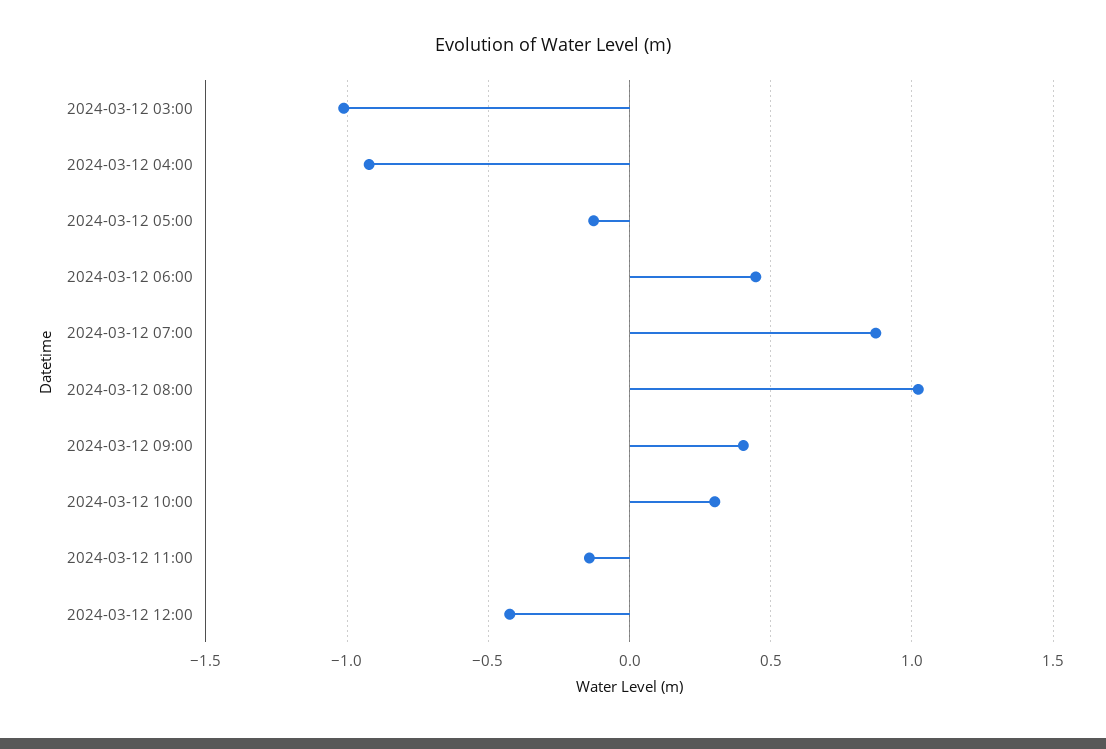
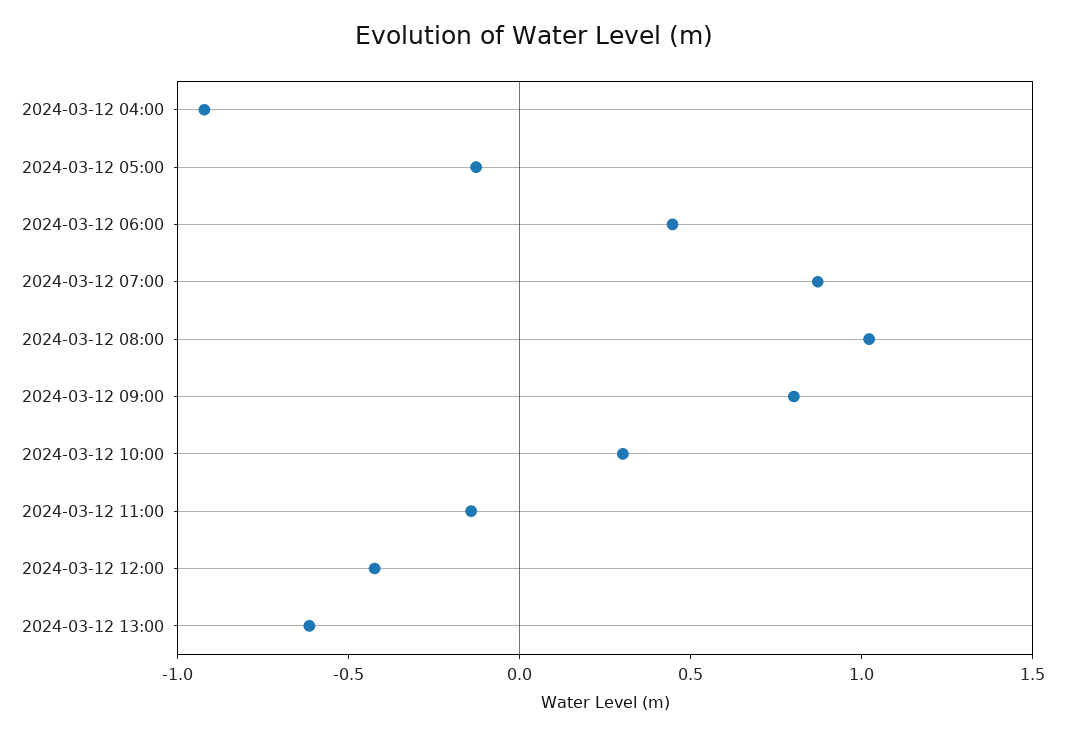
2024-03-12 03:00: -1 -> none
2024-03-12 09:00: 0.4 -> 0.8
2024-03-12 13:00: none -> -0.6

